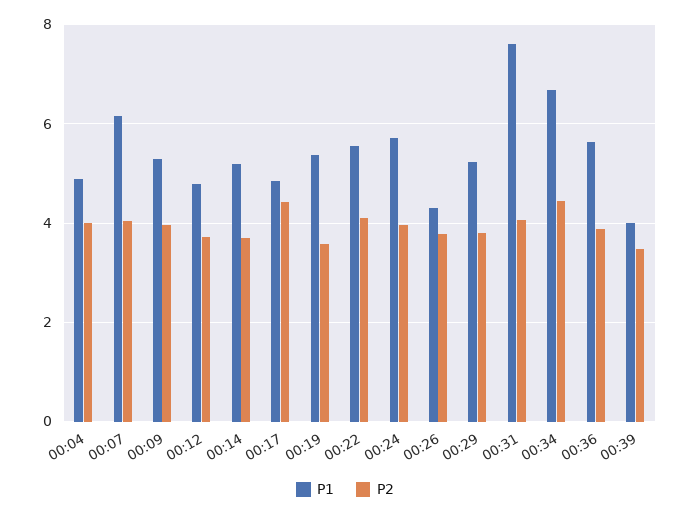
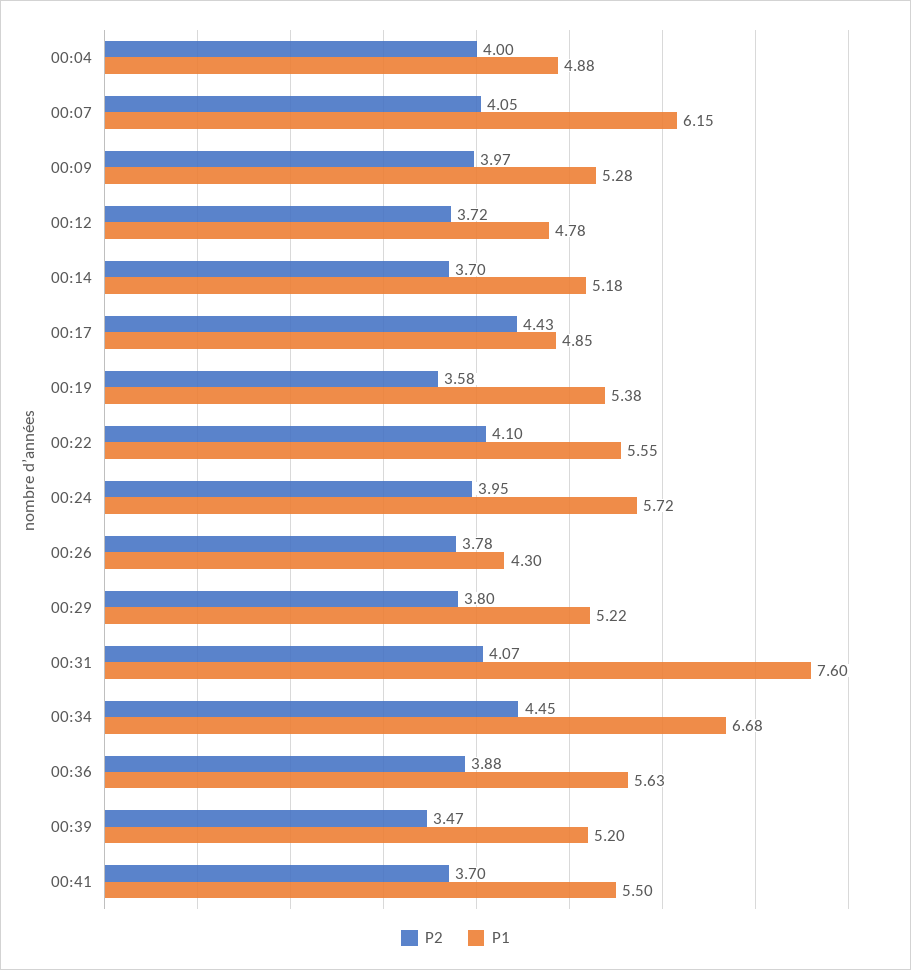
P1, 00:39: 4 -> 5.2
P2, 00:41: none -> 3.7
P1, 00:41: none -> 5.5

